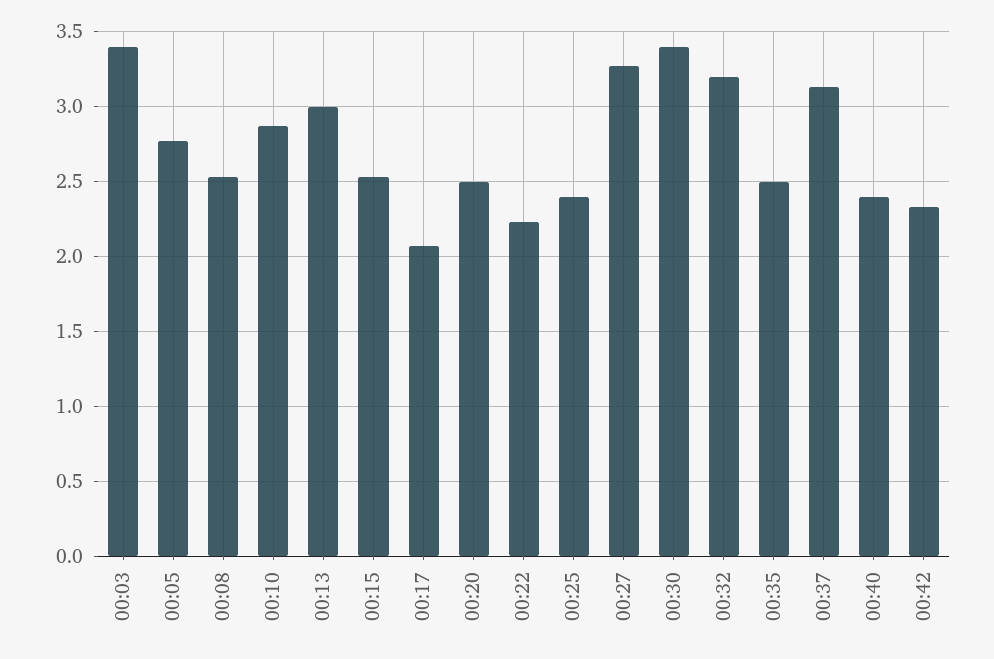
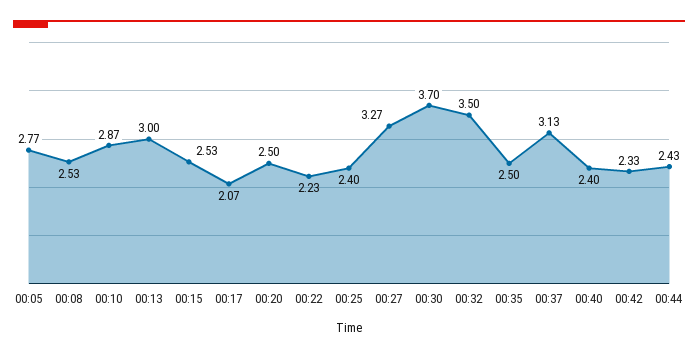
00:03: 3.4 -> none
00:30: 3.4 -> 3.7
00:32: 3.2 -> 3.5
00:44: none -> 2.43

